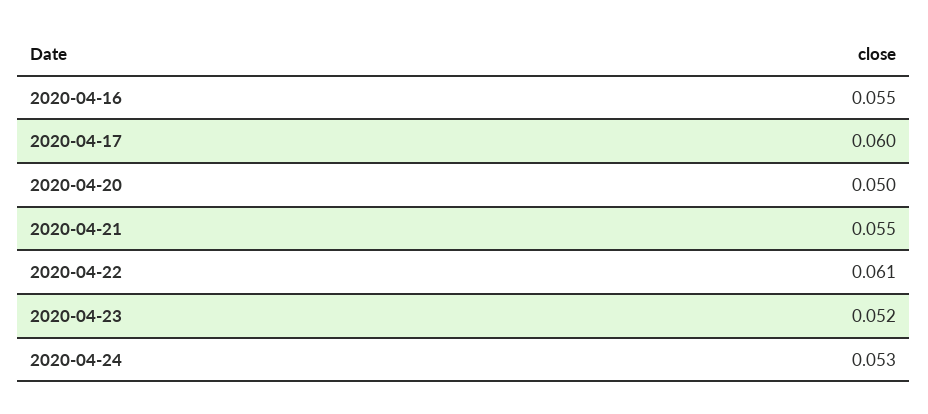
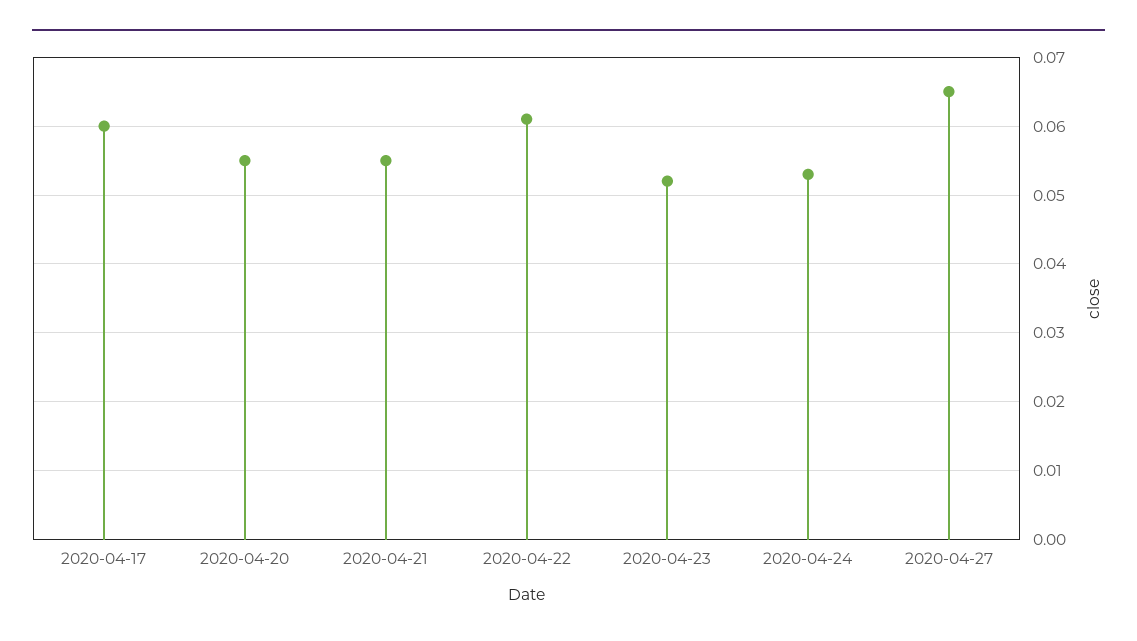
2020-04-16: 0.055 -> none
2020-04-20: 0.05 -> 0.055
2020-04-27: none -> 0.065

